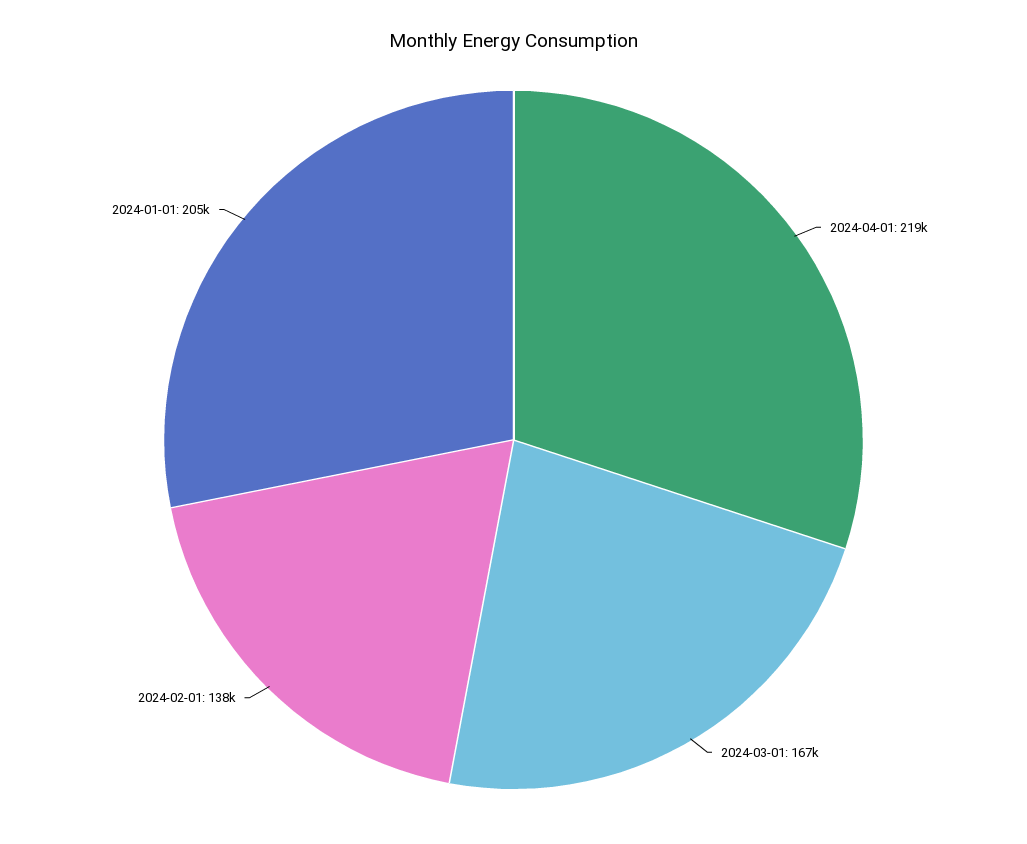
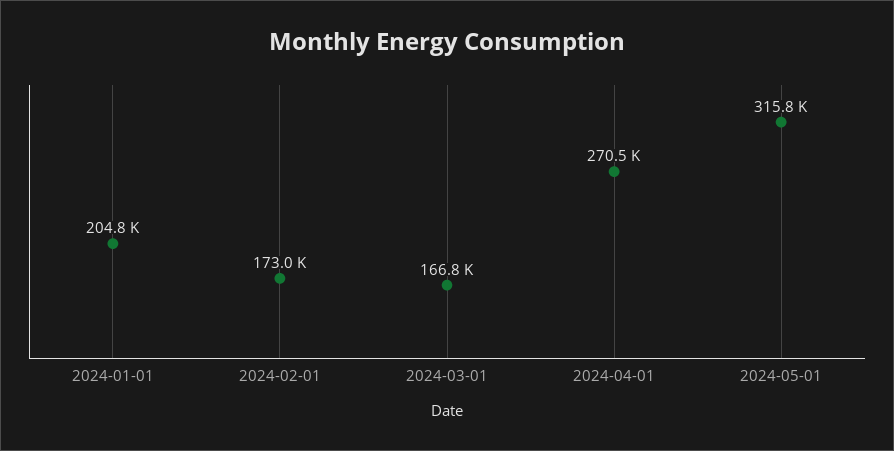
2024-04-01: 219000 -> 270500
2024-02-01: 138000 -> 173000
2024-05-01: none -> 315800

